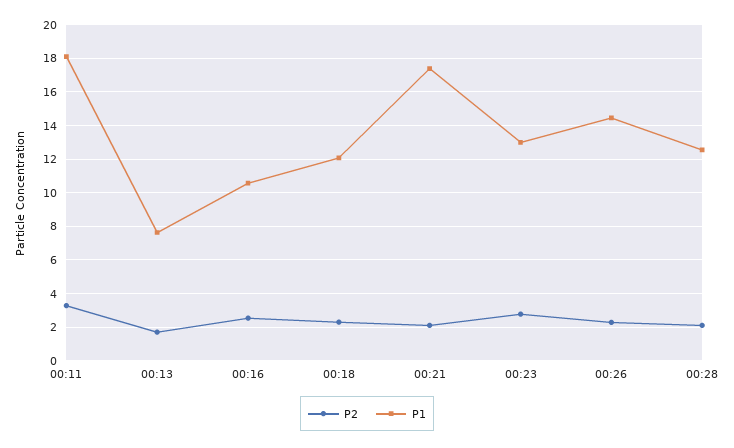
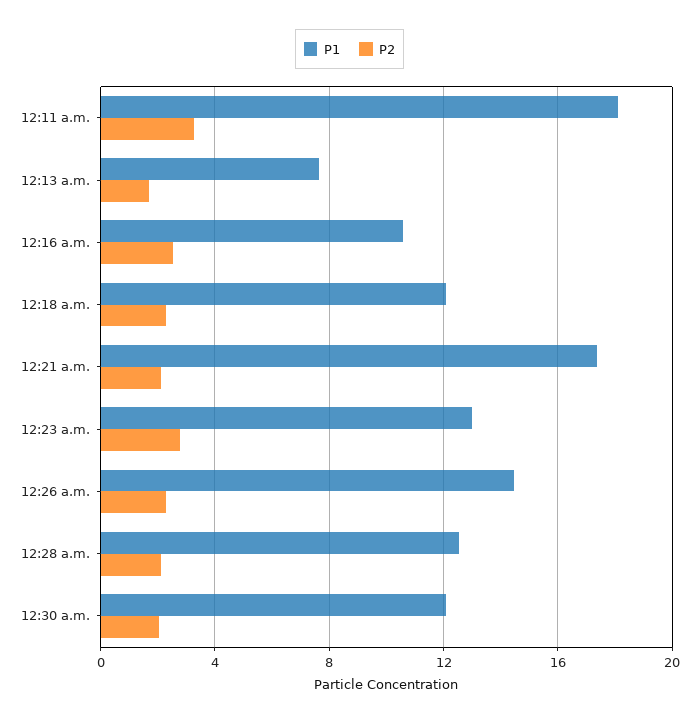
P1, 12:30 a.m.: none -> 12
P2, 12:30 a.m.: none -> 2

